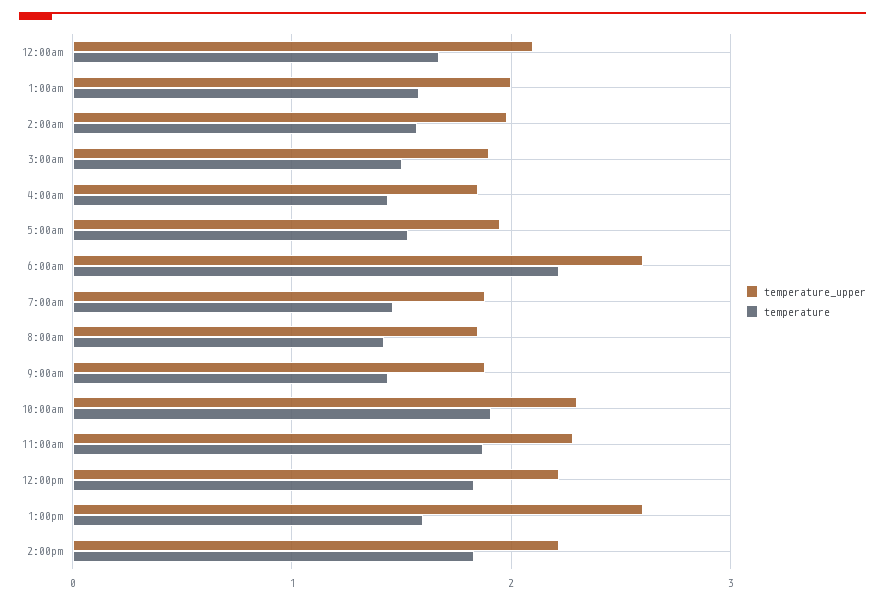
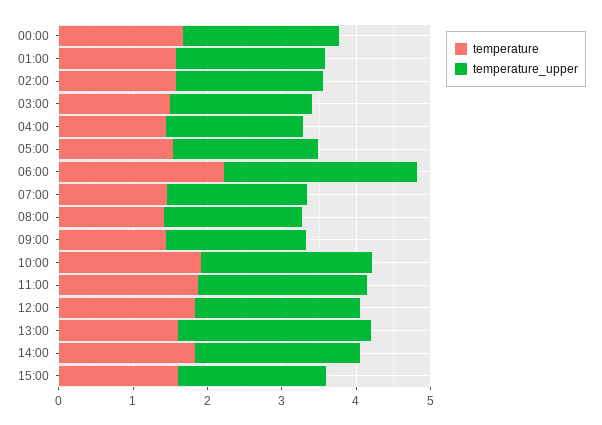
temperature, 15:00: none -> 1.6
temperature_upper, 15:00: none -> 2

